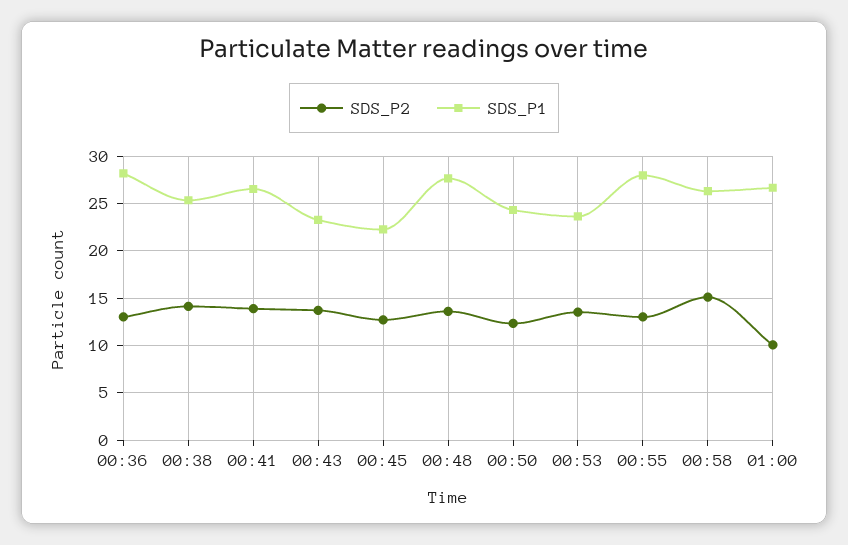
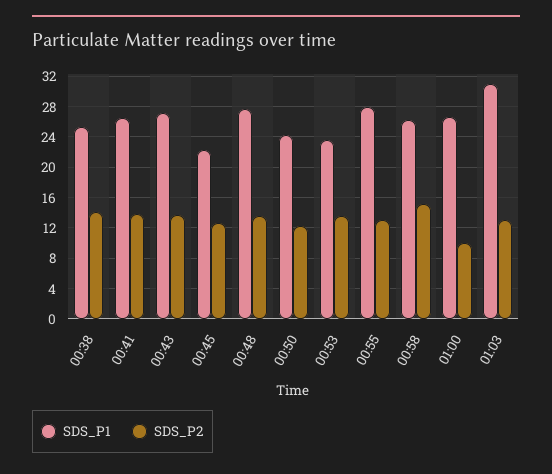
SDS_P2, 00:36: 13 -> none
SDS_P1, 00:36: 28 -> none
SDS_P1, 00:43: 23 -> 27
SDS_P1, 01:03: none -> 31
SDS_P2, 01:03: none -> 13

